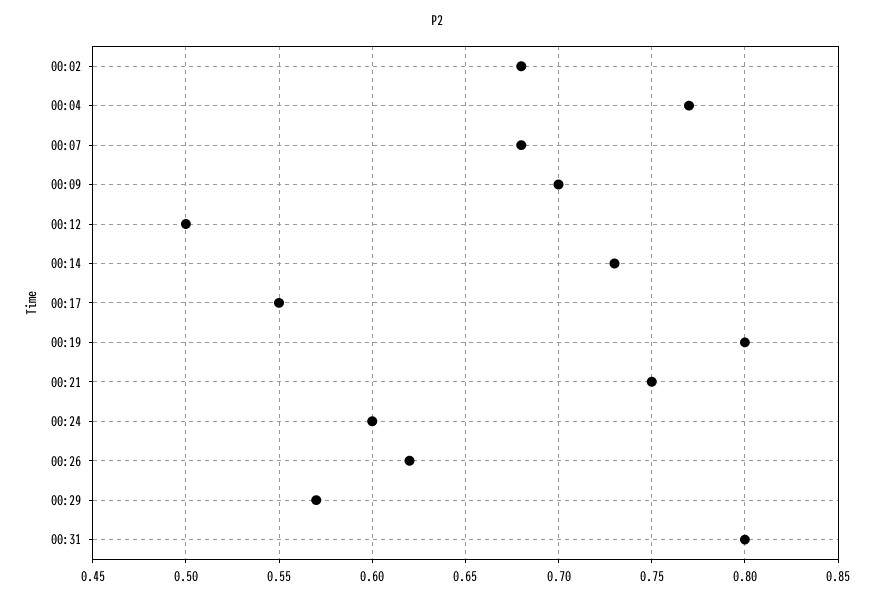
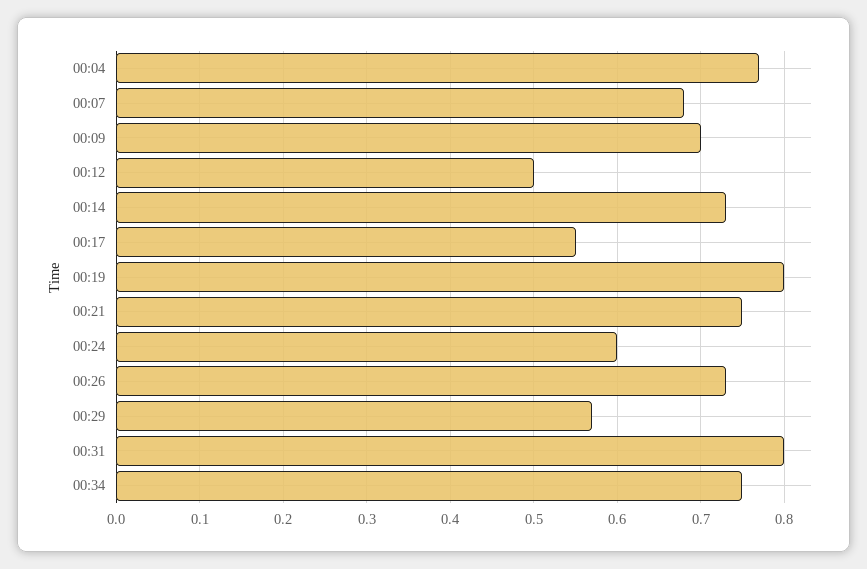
00:02: 0.68 -> none
00:26: 0.62 -> 0.73
00:34: none -> 0.75

